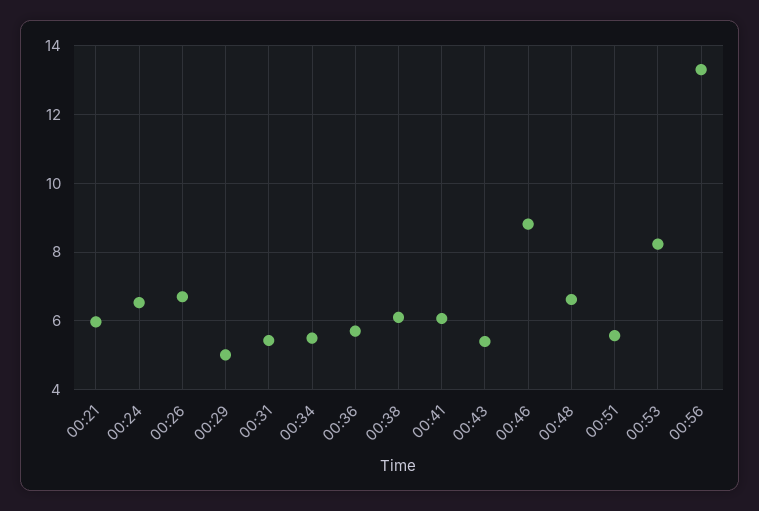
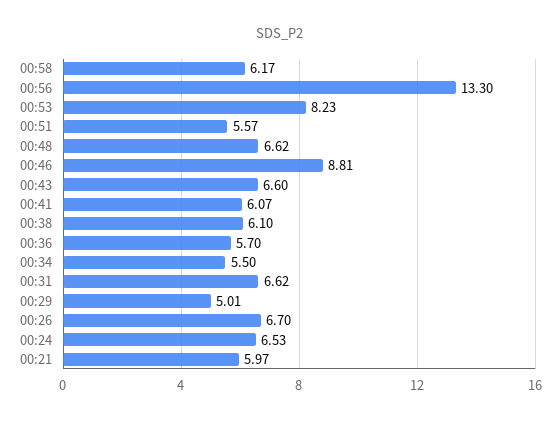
00:31: 5.4 -> 6.62
00:43: 5.4 -> 6.6
00:58: none -> 6.17

